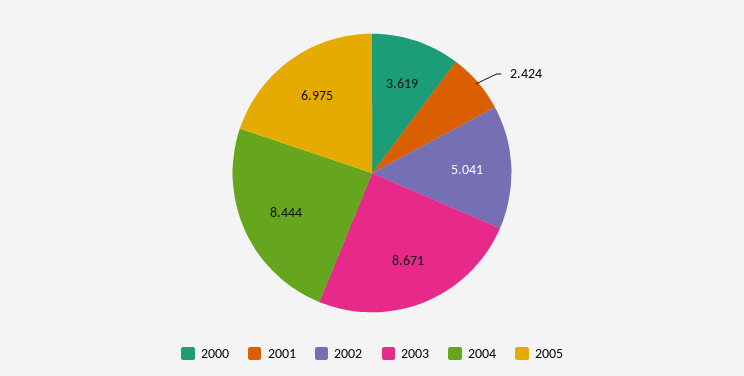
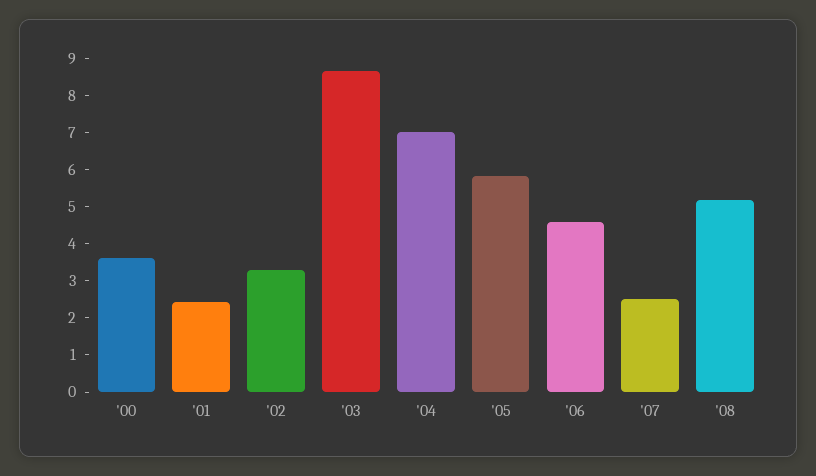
2002: 5.041 -> 3.25
2004: 8.444 -> 7
2005: 6.975 -> 5.75
'06: none -> 4.5
'07: none -> 2.5
'08: none -> 5.25

